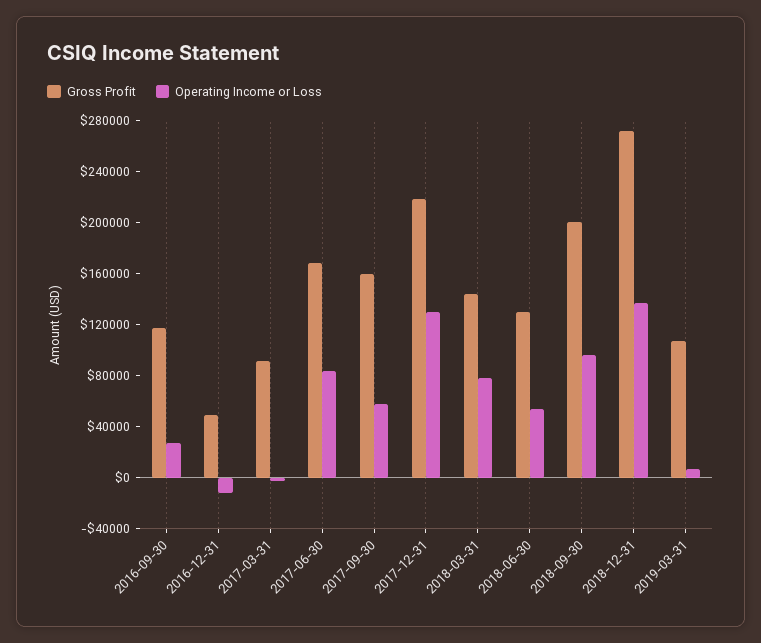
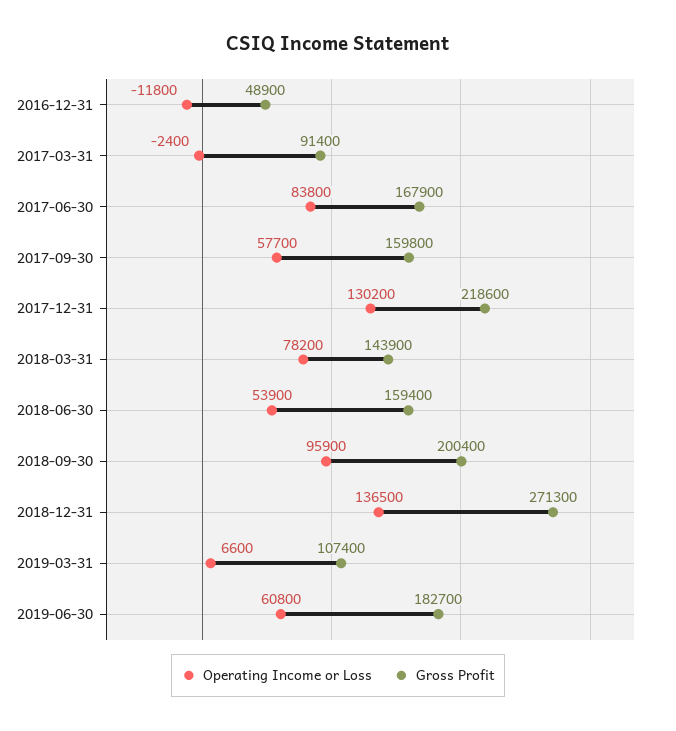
Gross Profit, 2016-09-30: 120000 -> none
Operating Income or Loss, 2016-09-30: 30000 -> none
Gross Profit, 2018-06-30: 130000 -> 159400
Operating Income or Loss, 2019-06-30: none -> 60800
Gross Profit, 2019-06-30: none -> 182700

